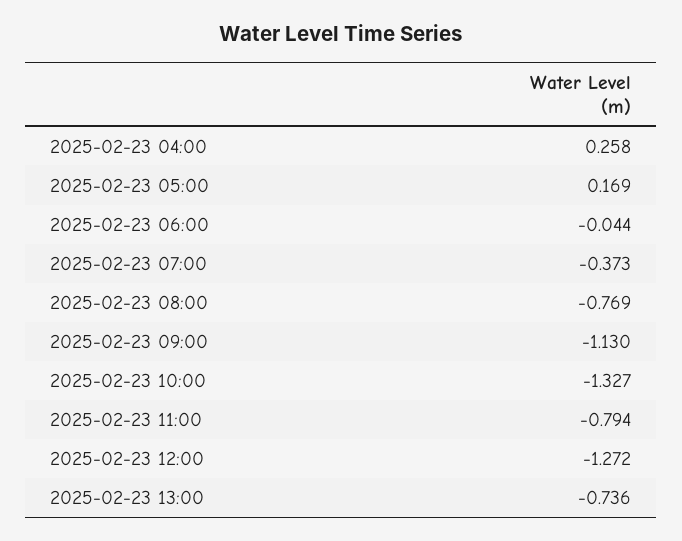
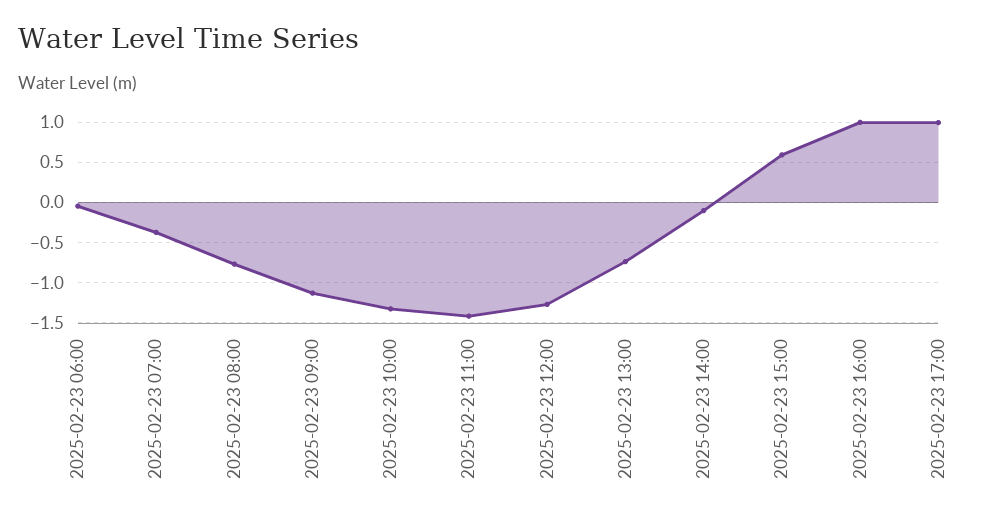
2025-02-23 04:00: 0.258 -> none
2025-02-23 05:00: 0.169 -> none
2025-02-23 11:00: -0.794 -> -1.4
2025-02-23 14:00: none -> -0.1
2025-02-23 15:00: none -> 0.6
2025-02-23 16:00: none -> 1
2025-02-23 17:00: none -> 1

